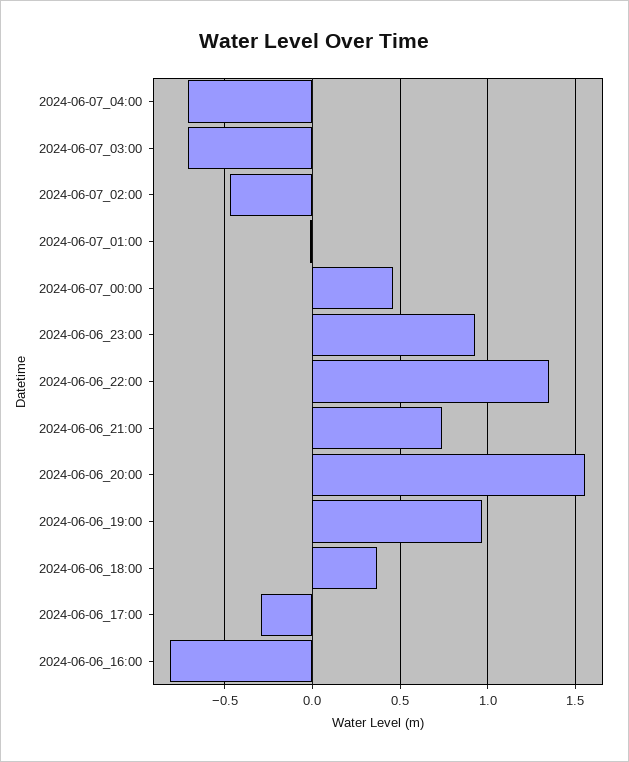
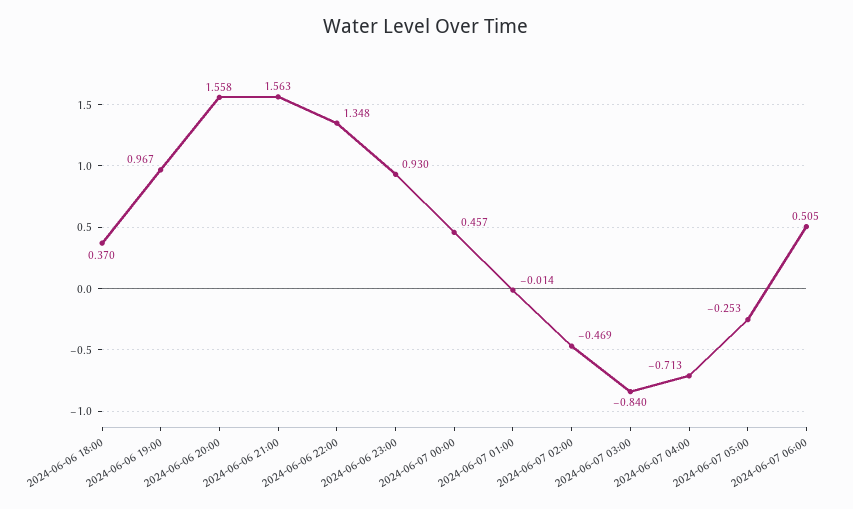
2024-06-07_03:00: -0.7 -> -0.84
2024-06-06_21:00: 0.75 -> 1.563
2024-06-06_17:00: -0.3 -> none
2024-06-06_16:00: -0.8 -> none
2024-06-07 05:00: none -> -0.253
2024-06-07 06:00: none -> 0.505

